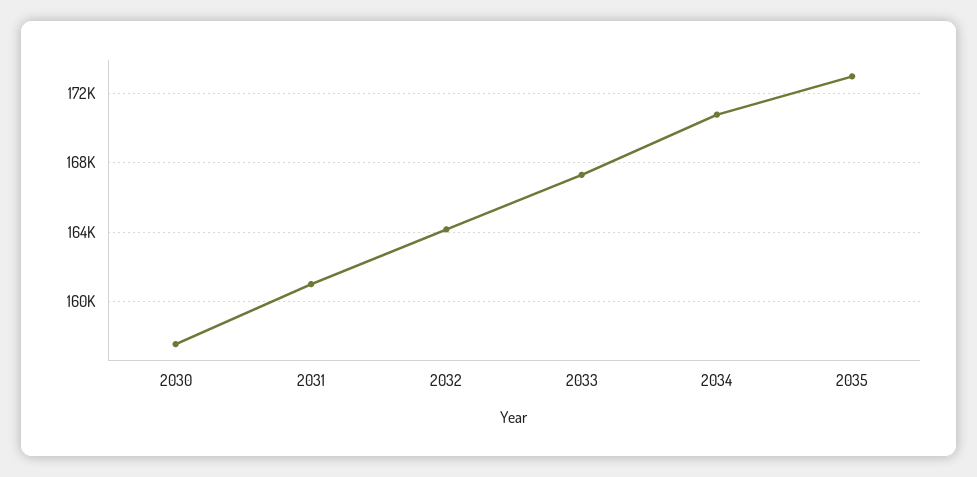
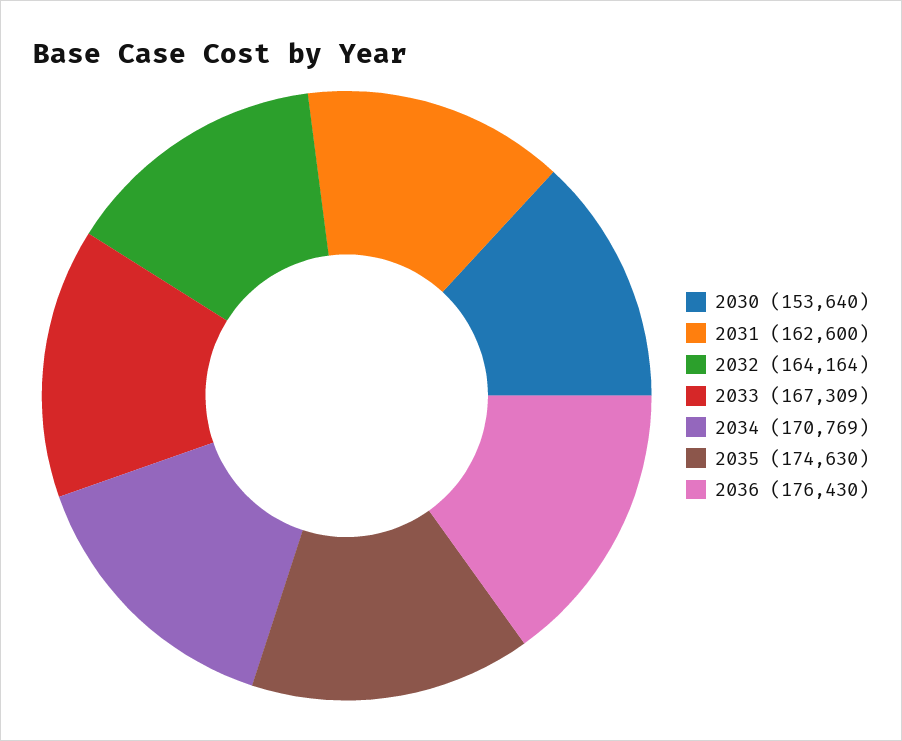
2030: 157500 -> 153640
2031: 161000 -> 162600
2035: 173000 -> 174630
2036: none -> 176430

